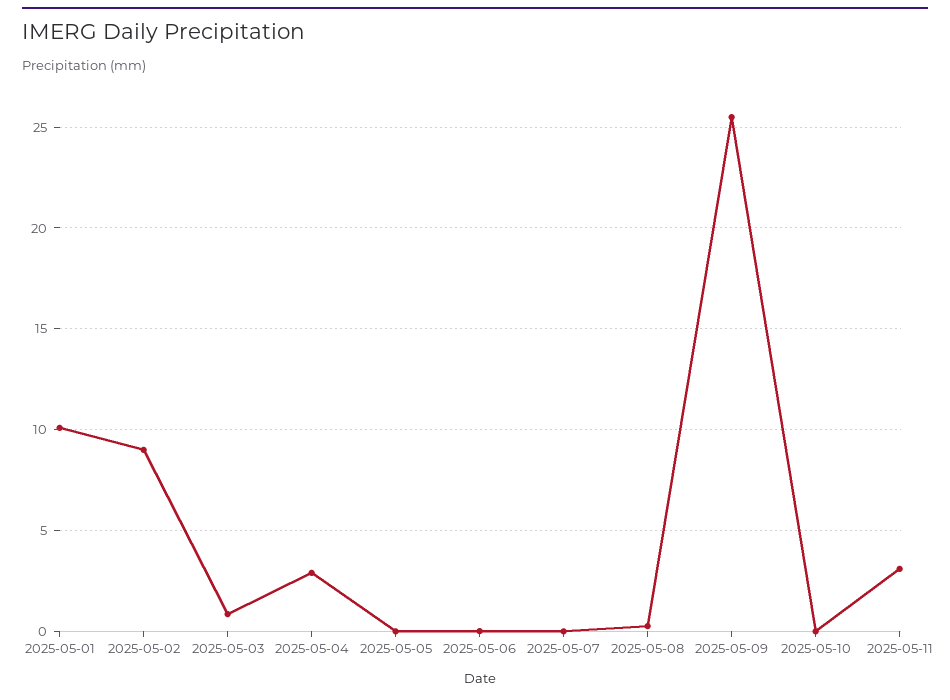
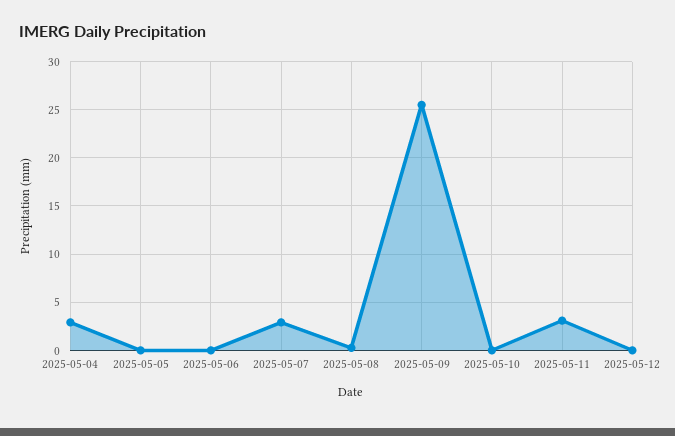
2025-05-01: 10 -> none
2025-05-02: 9 -> none
2025-05-03: 1 -> none
2025-05-07: 0 -> 3
2025-05-12: none -> 0

